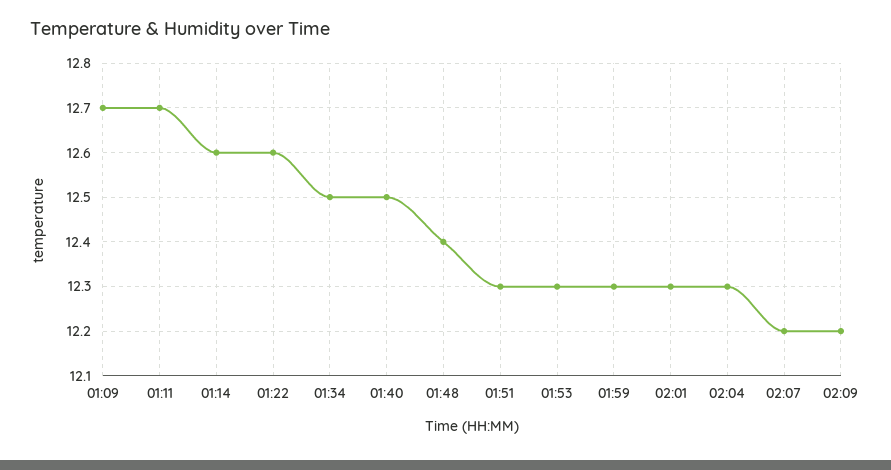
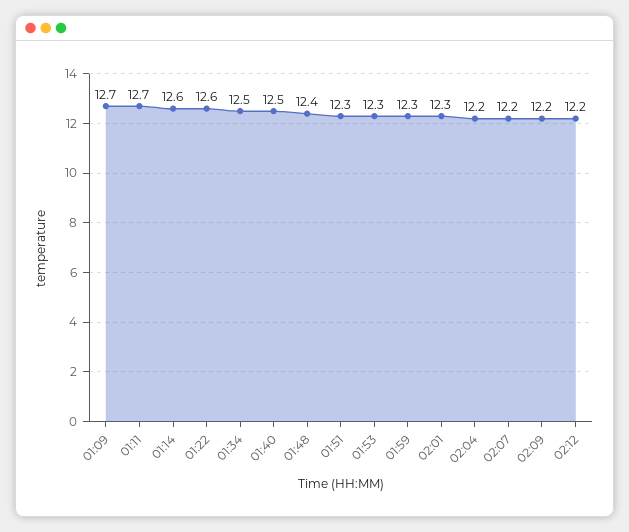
02:04: 12.3 -> 12.2
02:12: none -> 12.2

